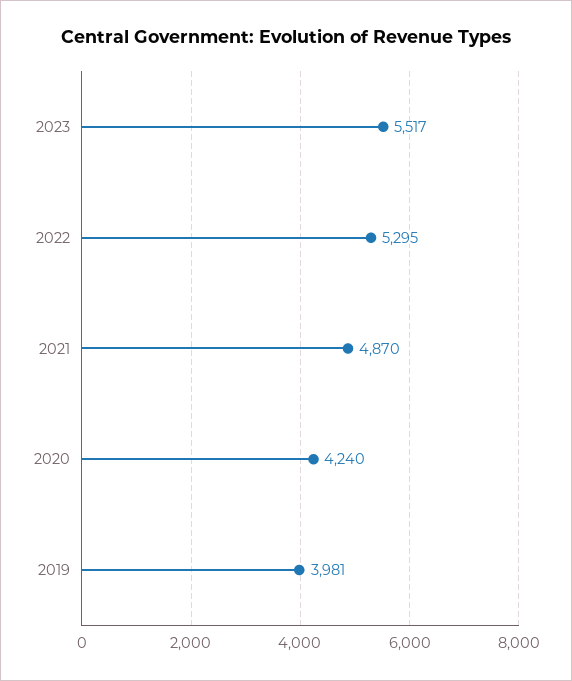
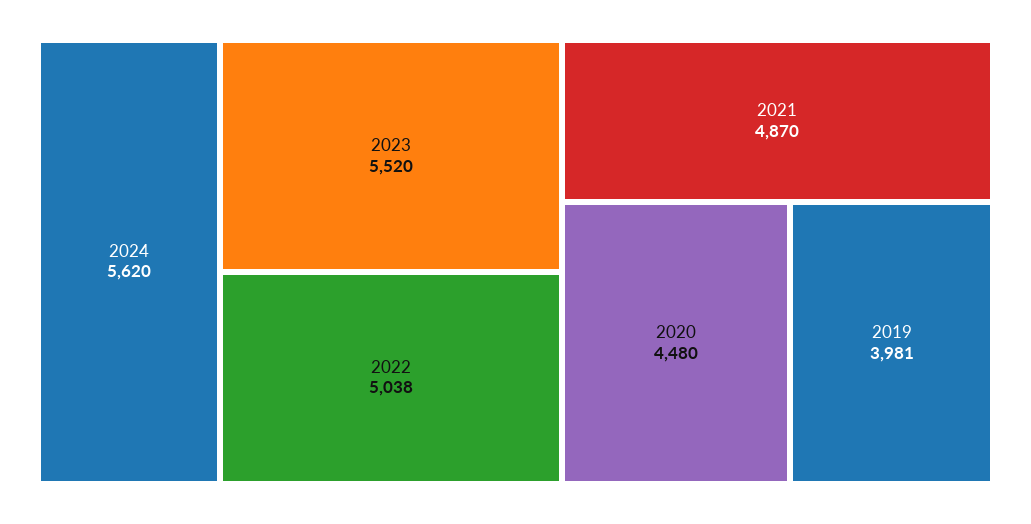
2023: 5517 -> 5520
2022: 5295 -> 5038
2020: 4240 -> 4480
2024: none -> 5620

